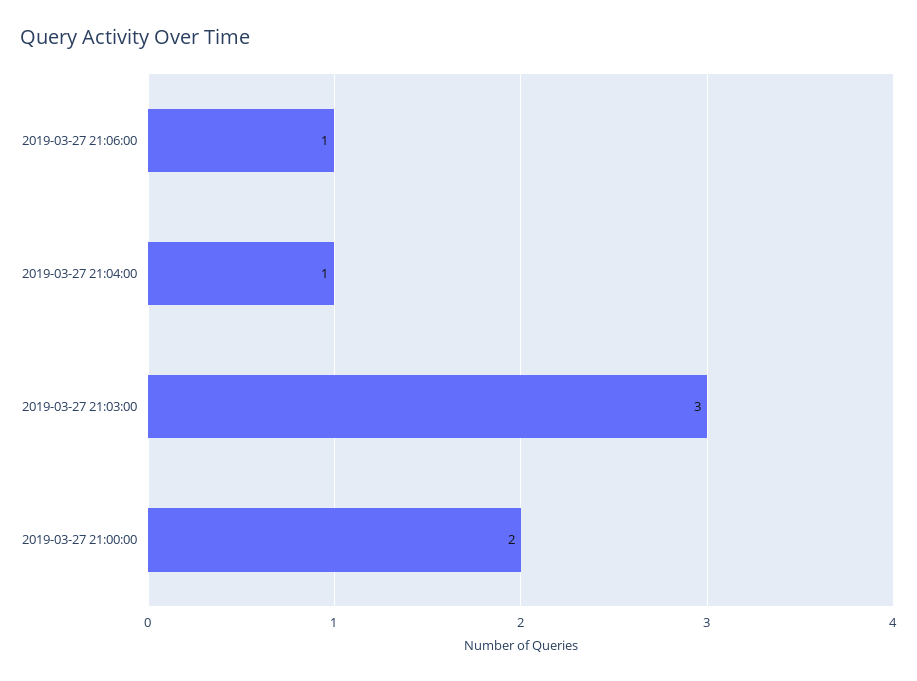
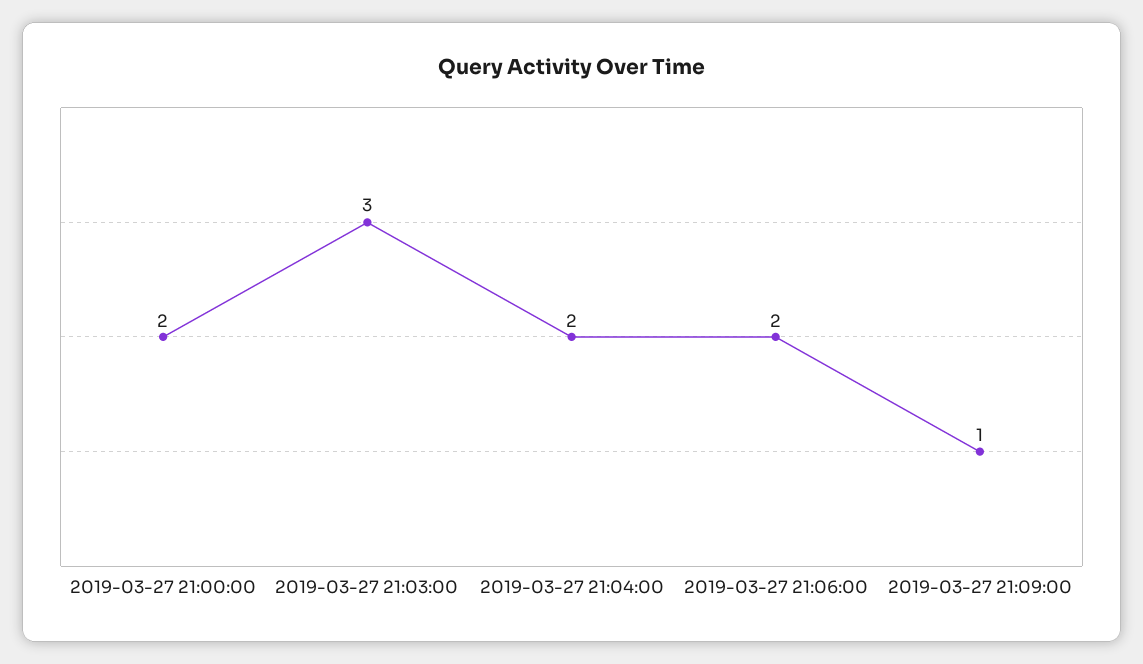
2019-03-27 21:06:00: 1 -> 2
2019-03-27 21:04:00: 1 -> 2
2019-03-27 21:09:00: none -> 1

